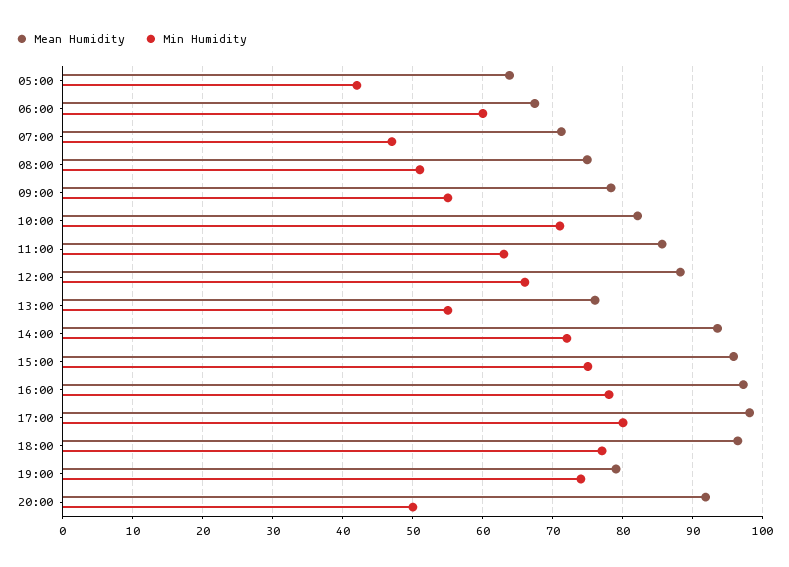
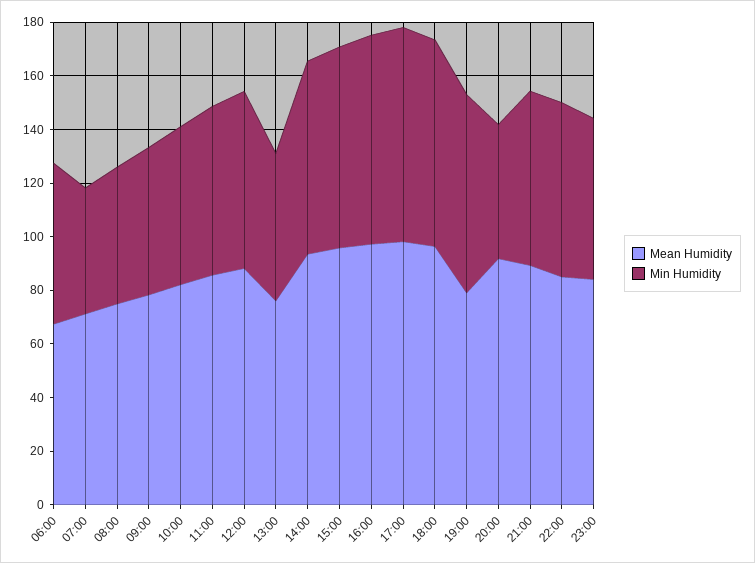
Mean Humidity, 05:00: 64 -> none
Min Humidity, 05:00: 42 -> none
Min Humidity, 10:00: 71 -> 60
Mean Humidity, 21:00: none -> 90
Min Humidity, 21:00: none -> 65
Mean Humidity, 22:00: none -> 85
Min Humidity, 22:00: none -> 65
Mean Humidity, 23:00: none -> 85
Min Humidity, 23:00: none -> 60

